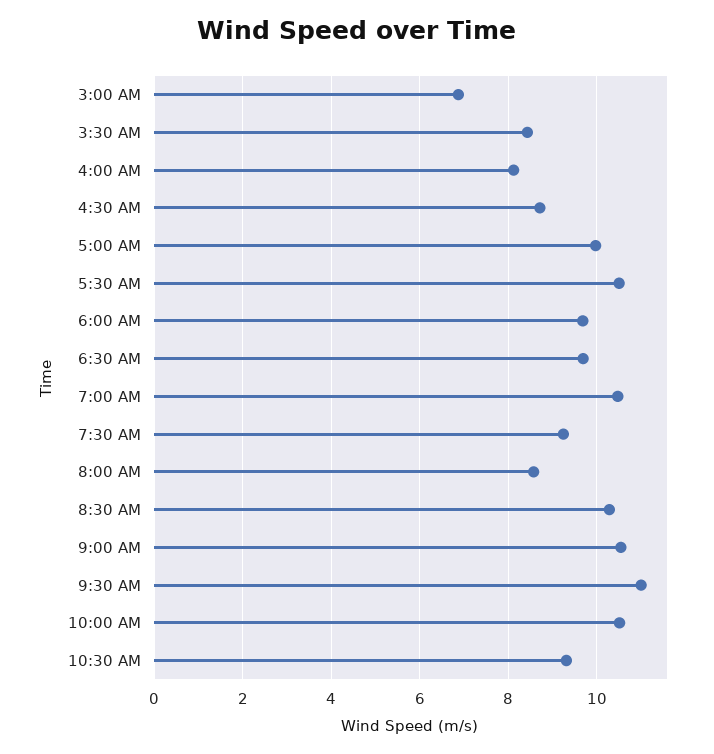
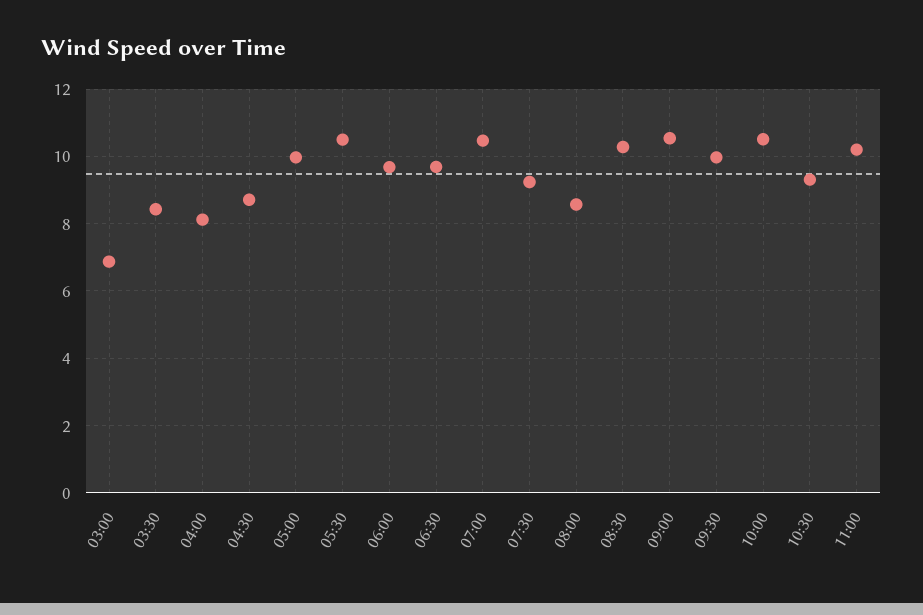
9:30 AM: 11 -> 10
11:00: none -> 10.2

